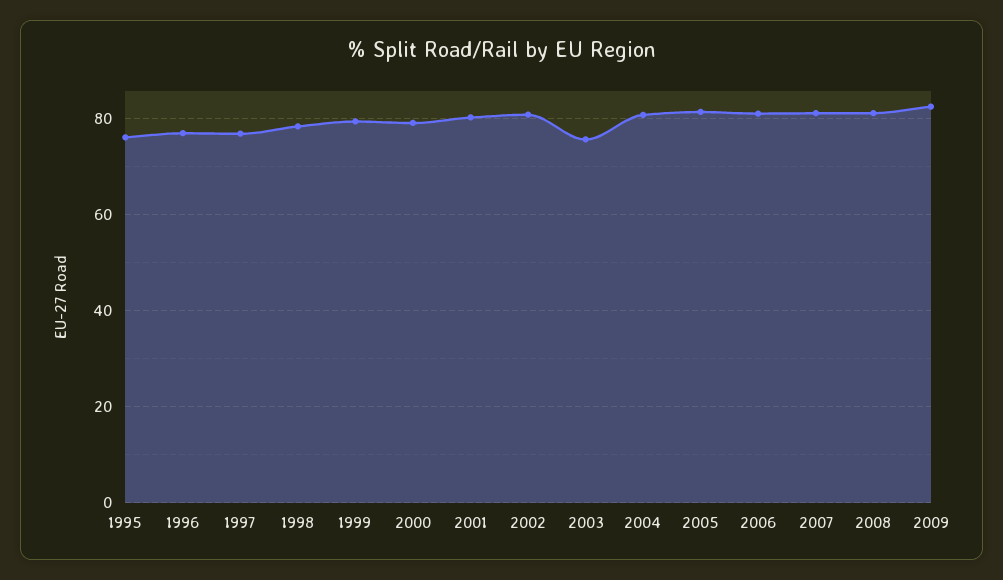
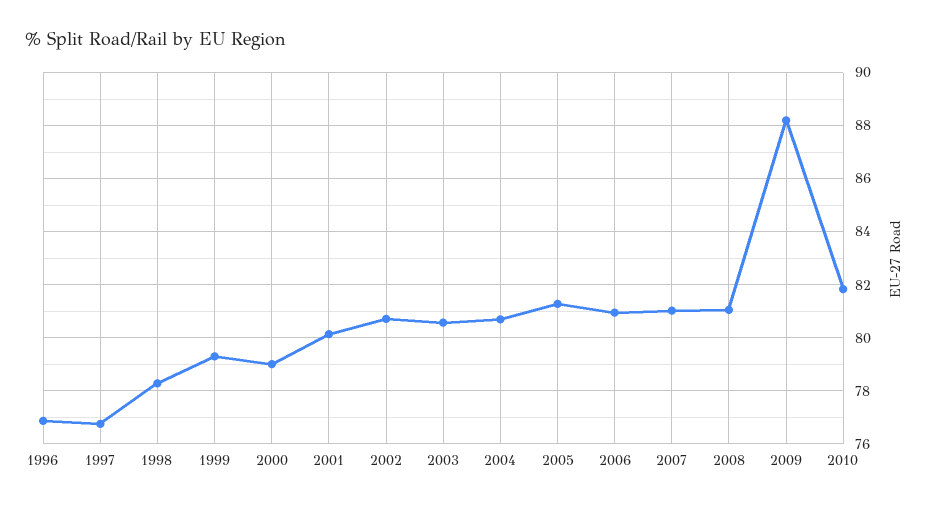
1995: 76 -> none
2003: 76 -> 80.5
2009: 82 -> 88.25
2010: none -> 81.75

